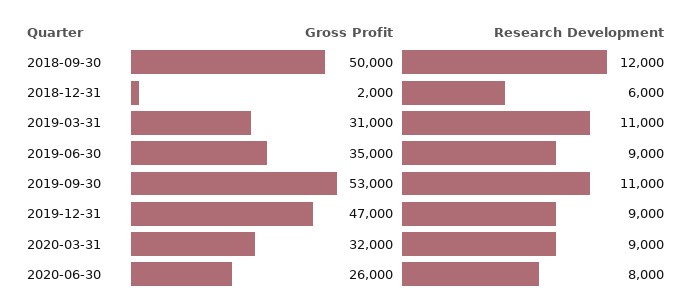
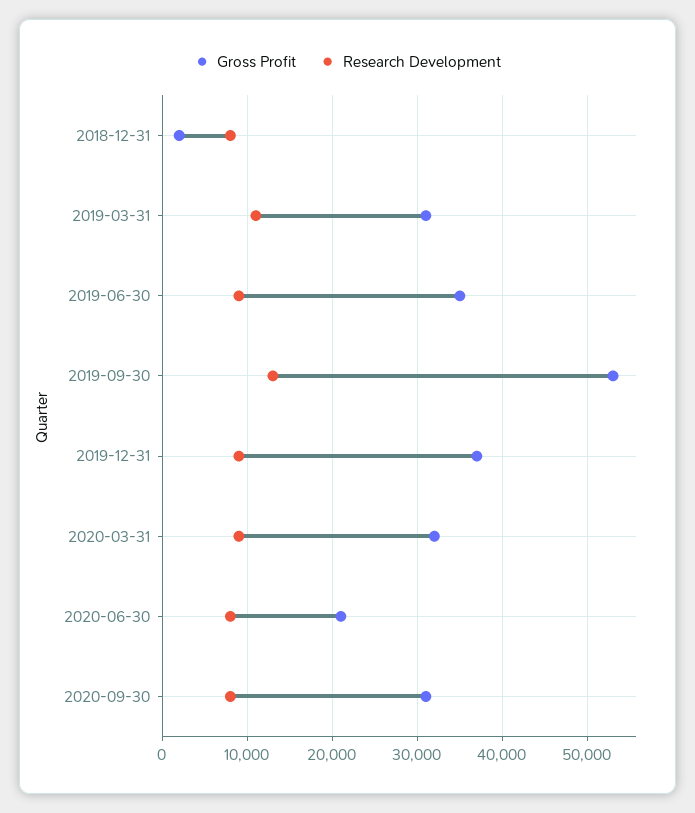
Gross Profit, 2018-09-30: 50000 -> none
Research Development, 2018-09-30: 12000 -> none
Research Development, 2018-12-31: 6000 -> 8000
Research Development, 2019-09-30: 11000 -> 13000
Gross Profit, 2019-12-31: 47000 -> 37000
Gross Profit, 2020-06-30: 26000 -> 21000
Gross Profit, 2020-09-30: none -> 31000
Research Development, 2020-09-30: none -> 8000

